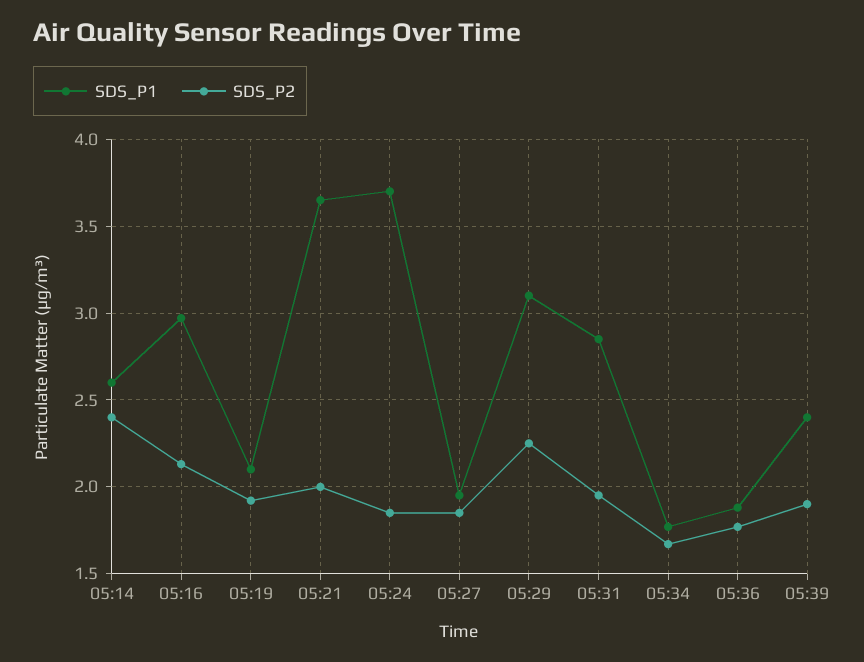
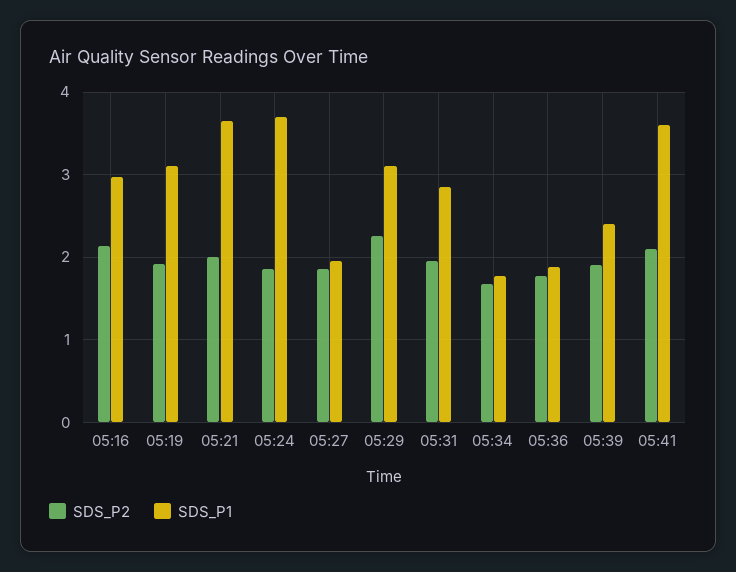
SDS_P1, 05:14: 2.6 -> none
SDS_P2, 05:14: 2.4 -> none
SDS_P1, 05:19: 2.1 -> 3.1
SDS_P2, 05:41: none -> 2.1
SDS_P1, 05:41: none -> 3.6

